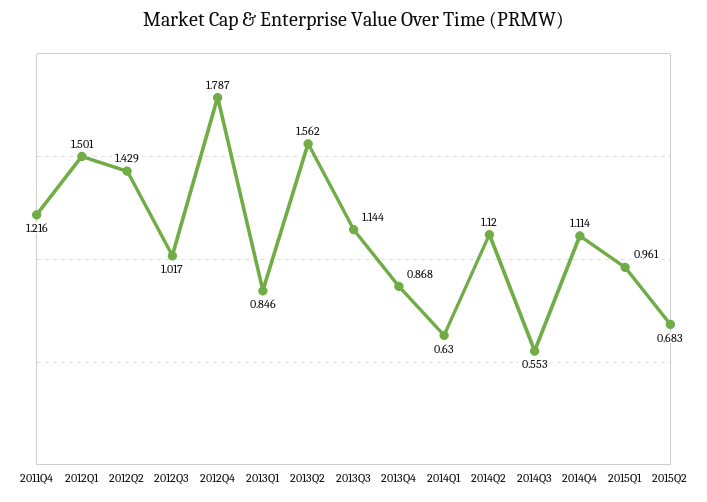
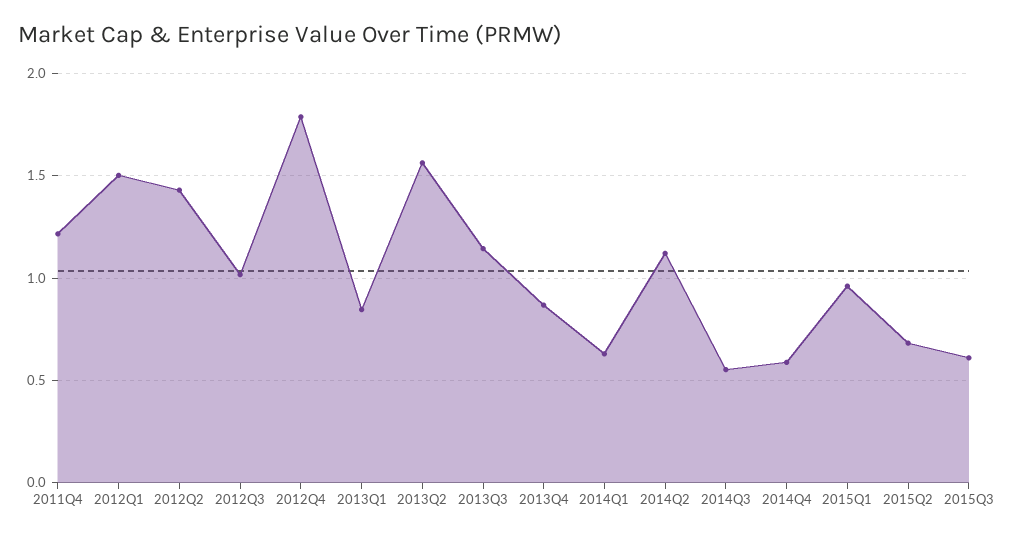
2014Q4: 1.114 -> 0.6
2015Q3: none -> 0.6

